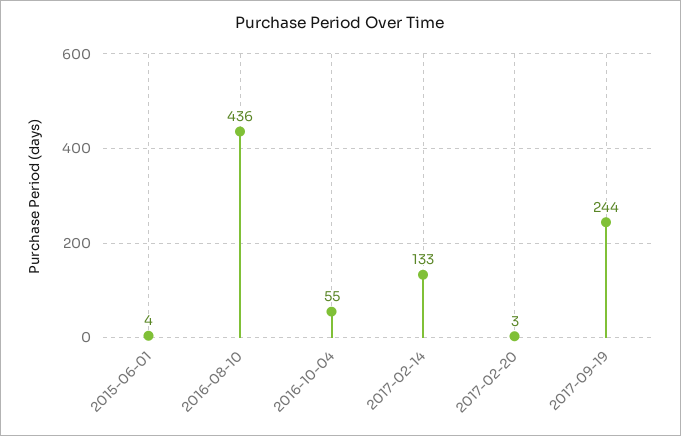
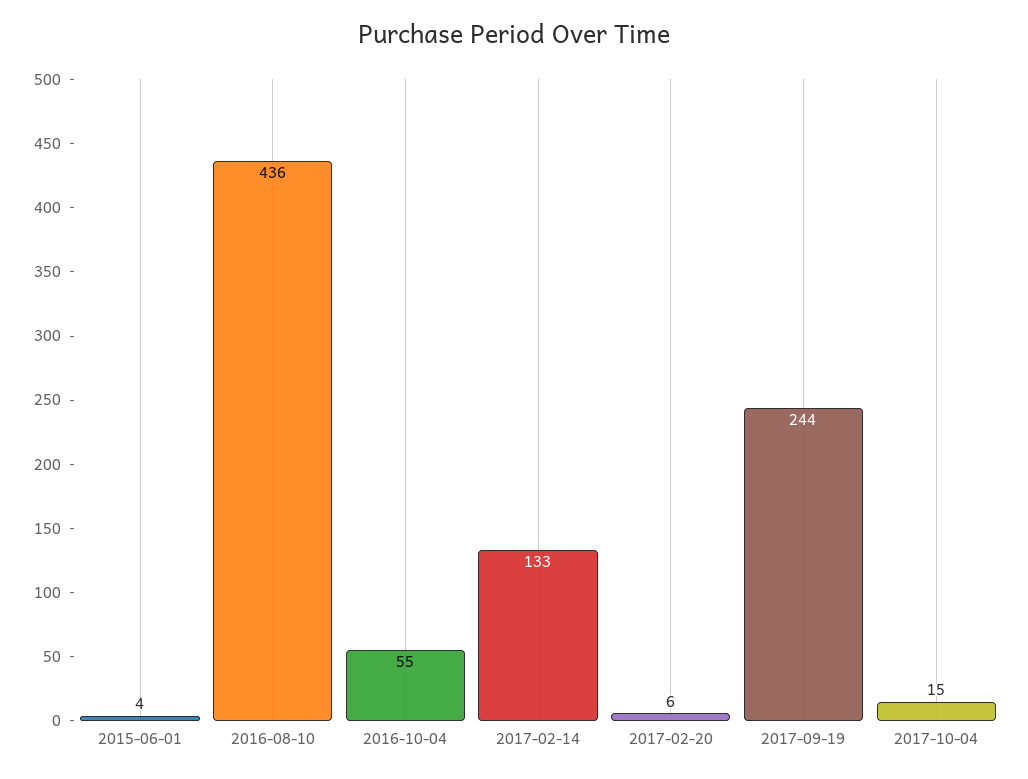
2017-02-20: 3 -> 6
2017-10-04: none -> 15

